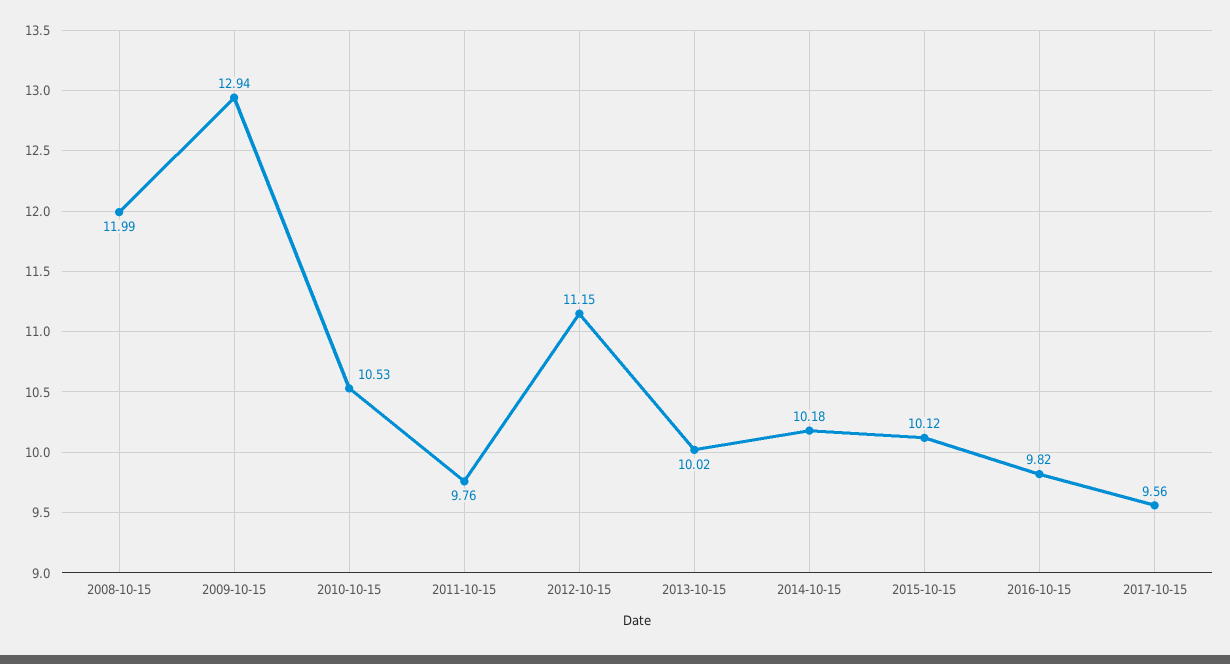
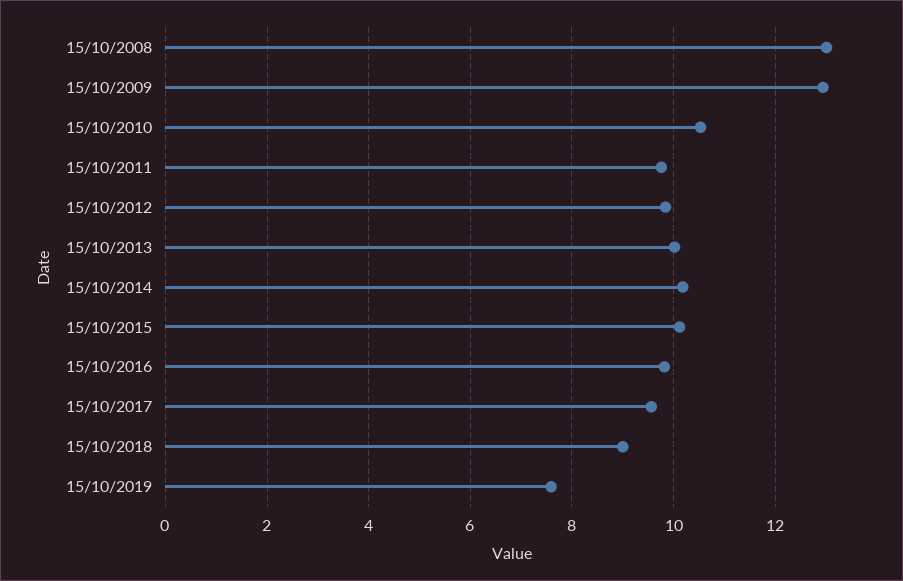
2008-10-15: 11.99 -> 13
2012-10-15: 11.15 -> 9.8
15/10/2018: none -> 9
15/10/2019: none -> 7.6

